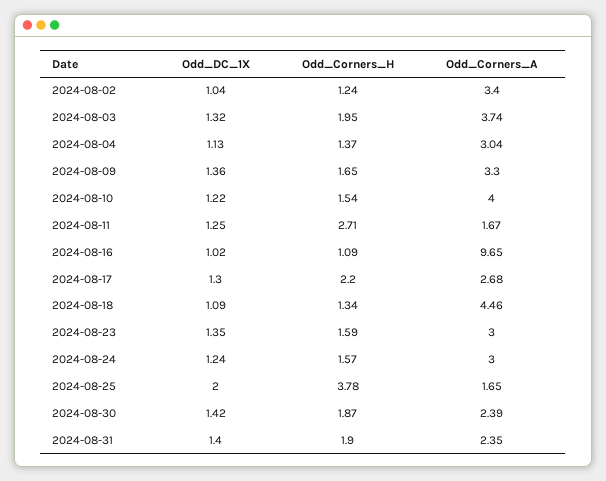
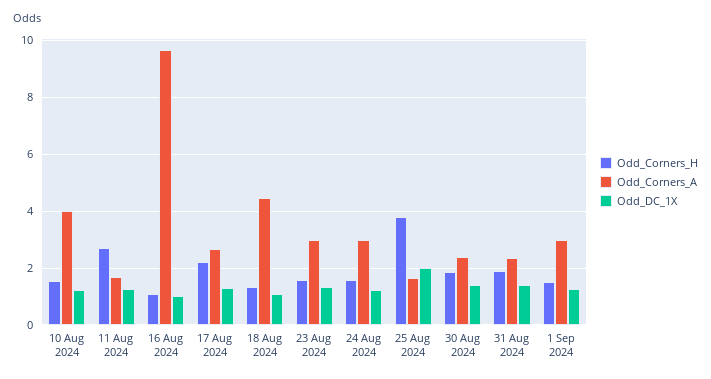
Odd_DC_1X, 2024-08-02: 1.04 -> none
Odd_Corners_H, 2024-08-02: 1.24 -> none
Odd_Corners_A, 2024-08-02: 3.4 -> none
Odd_DC_1X, 2024-08-03: 1.32 -> none
Odd_Corners_H, 2024-08-03: 1.95 -> none
Odd_Corners_A, 2024-08-03: 3.74 -> none
Odd_DC_1X, 2024-08-04: 1.13 -> none
Odd_Corners_H, 2024-08-04: 1.37 -> none
Odd_Corners_A, 2024-08-04: 3.04 -> none
Odd_DC_1X, 2024-08-09: 1.36 -> none
Odd_Corners_H, 2024-08-09: 1.65 -> none
Odd_Corners_A, 2024-08-09: 3.3 -> none
Odd_Corners_H, 1 Sep 2024: none -> 1.5
Odd_Corners_A, 1 Sep 2024: none -> 3
Odd_DC_1X, 1 Sep 2024: none -> 1.25

